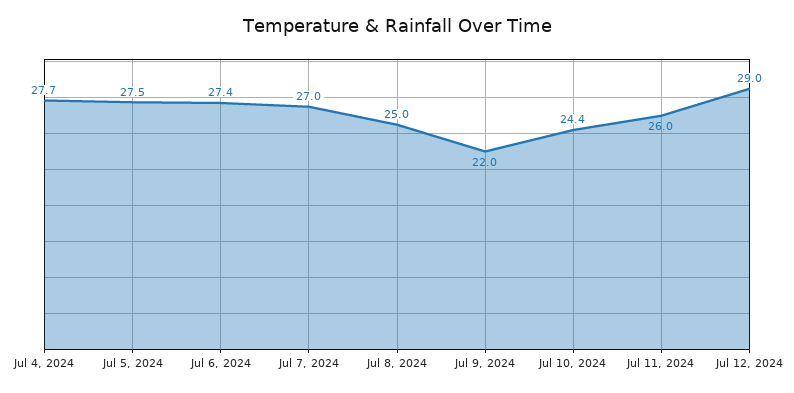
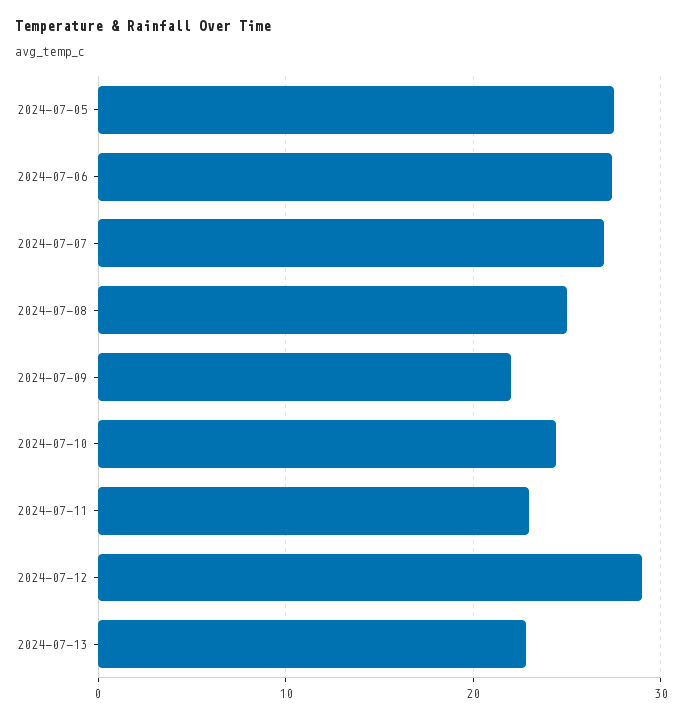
Jul 4, 2024: 27.7 -> none
Jul 11, 2024: 26 -> 23
2024-07-13: none -> 23

